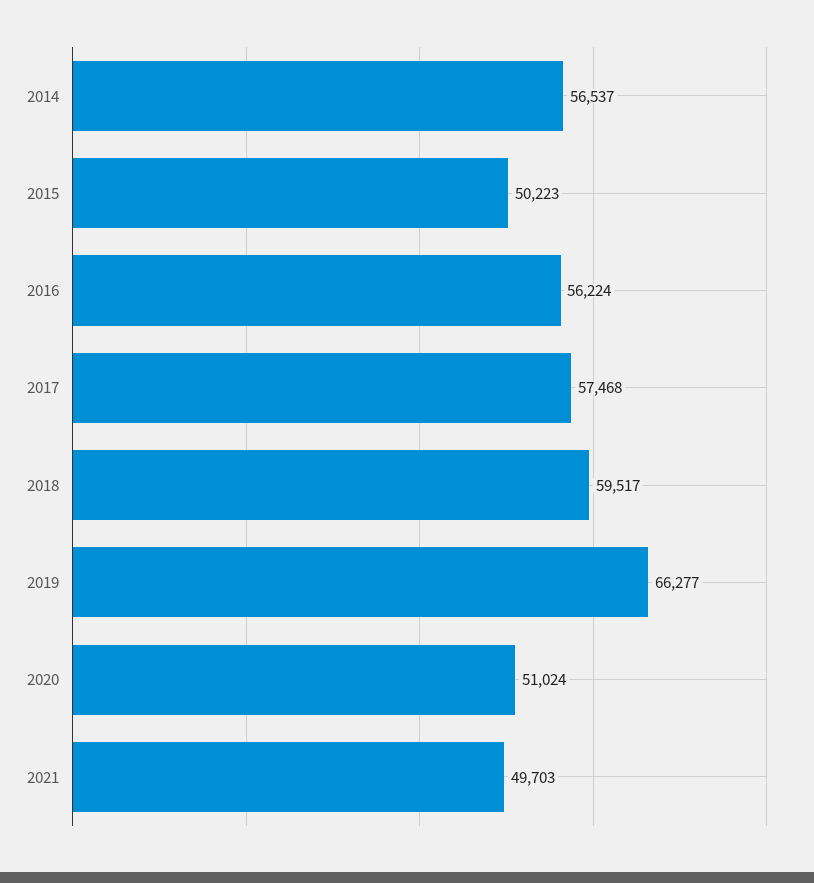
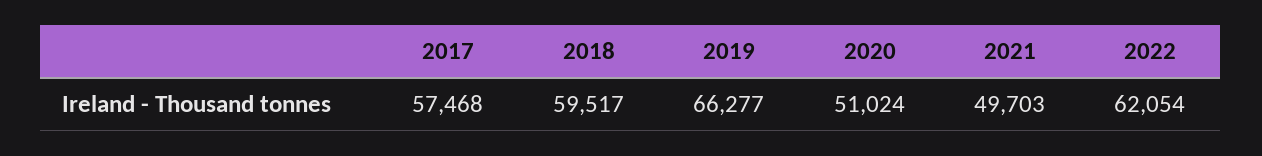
2014: 56537 -> none
2015: 50223 -> none
2016: 56224 -> none
2022: none -> 62054

